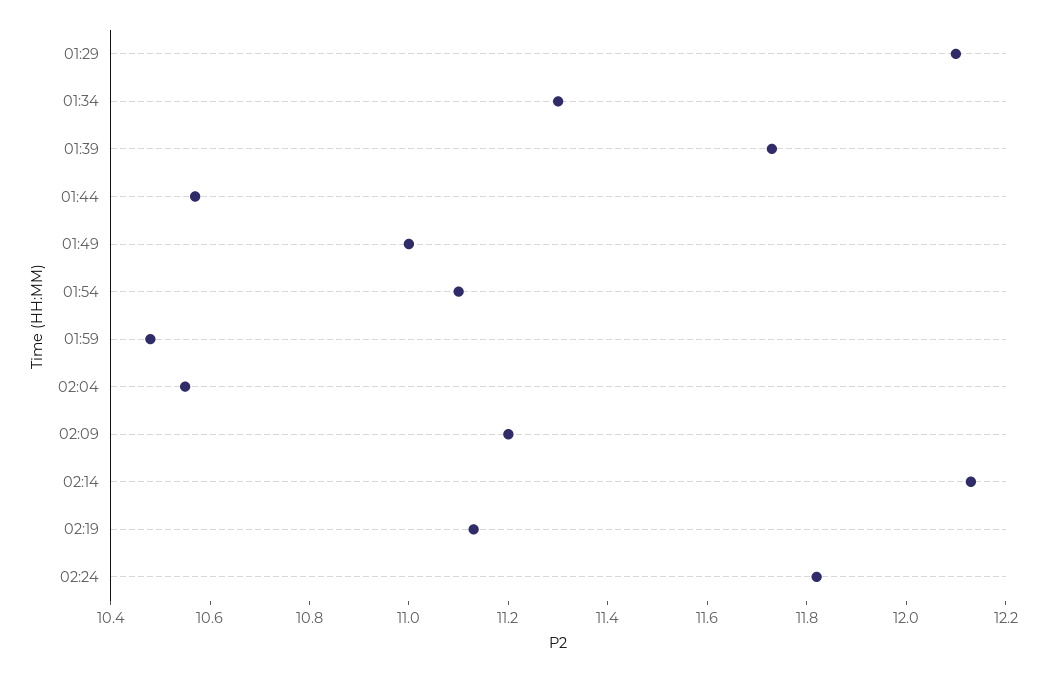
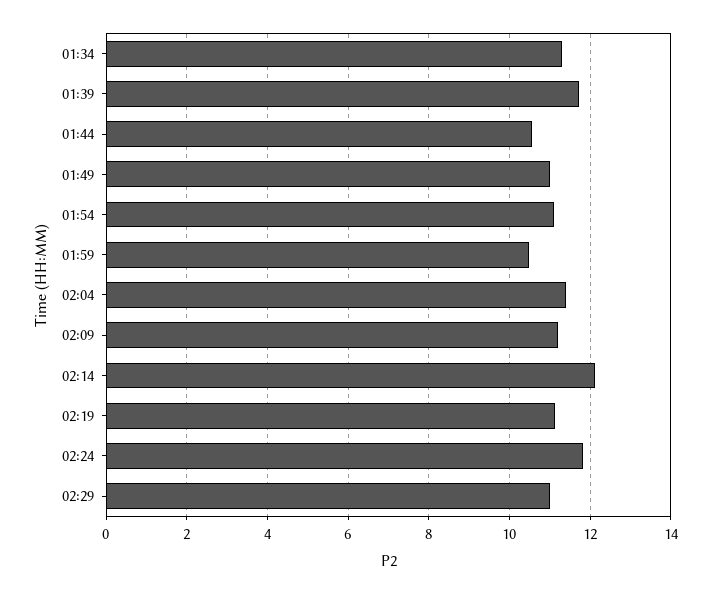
01:29: 12.1 -> none
02:04: 10.55 -> 11.4
02:29: none -> 11

